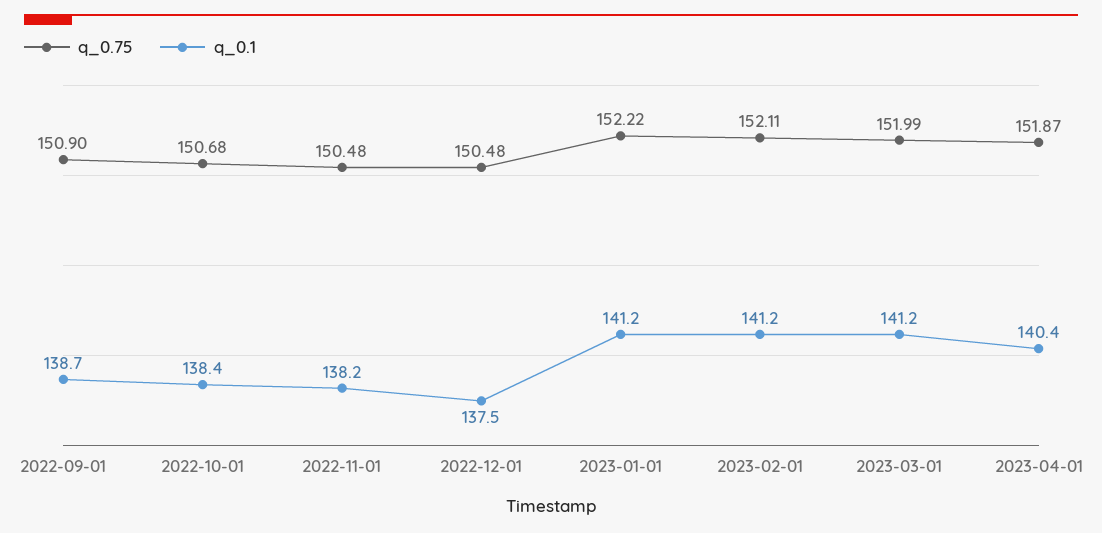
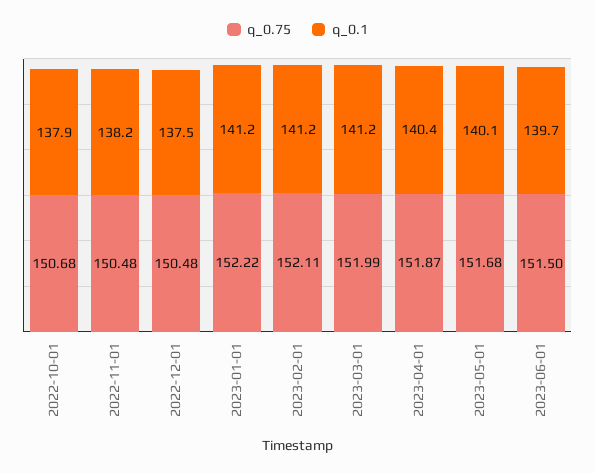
q_0.75, 2022-09-01: 150.9 -> none
q_0.1, 2022-09-01: 138.7 -> none
q_0.1, 2022-10-01: 138.4 -> 137.9
q_0.75, 2023-05-01: none -> 151.68
q_0.1, 2023-05-01: none -> 140.1
q_0.75, 2023-06-01: none -> 151.5
q_0.1, 2023-06-01: none -> 139.7

